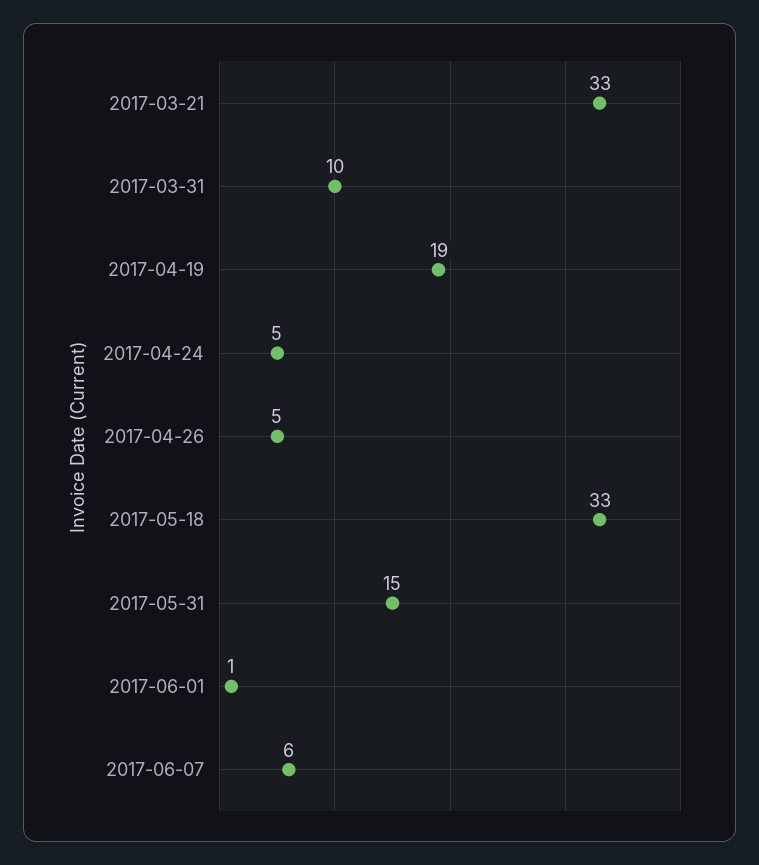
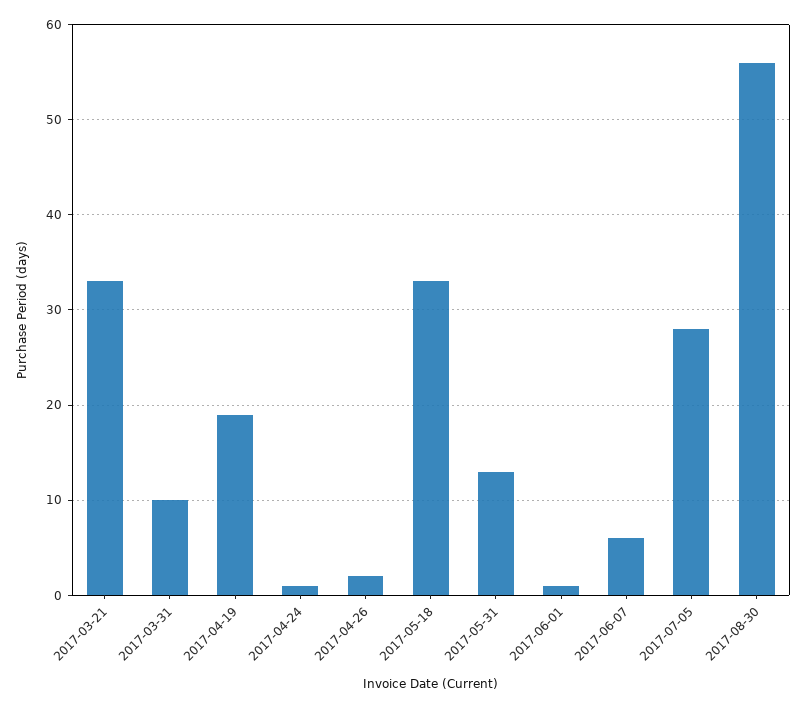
2017-04-24: 5 -> 1
2017-04-26: 5 -> 2
2017-05-31: 15 -> 13
2017-07-05: none -> 28
2017-08-30: none -> 56

